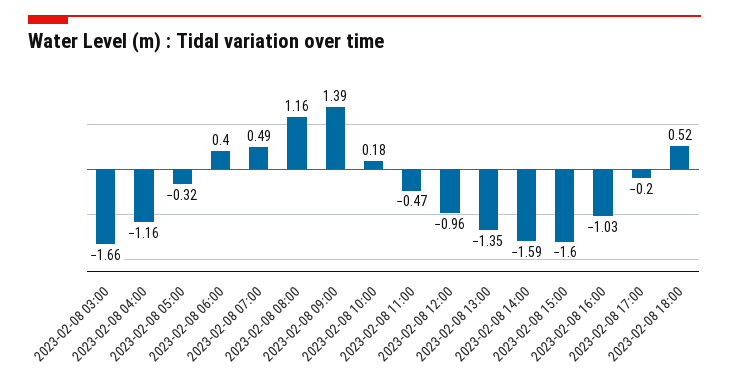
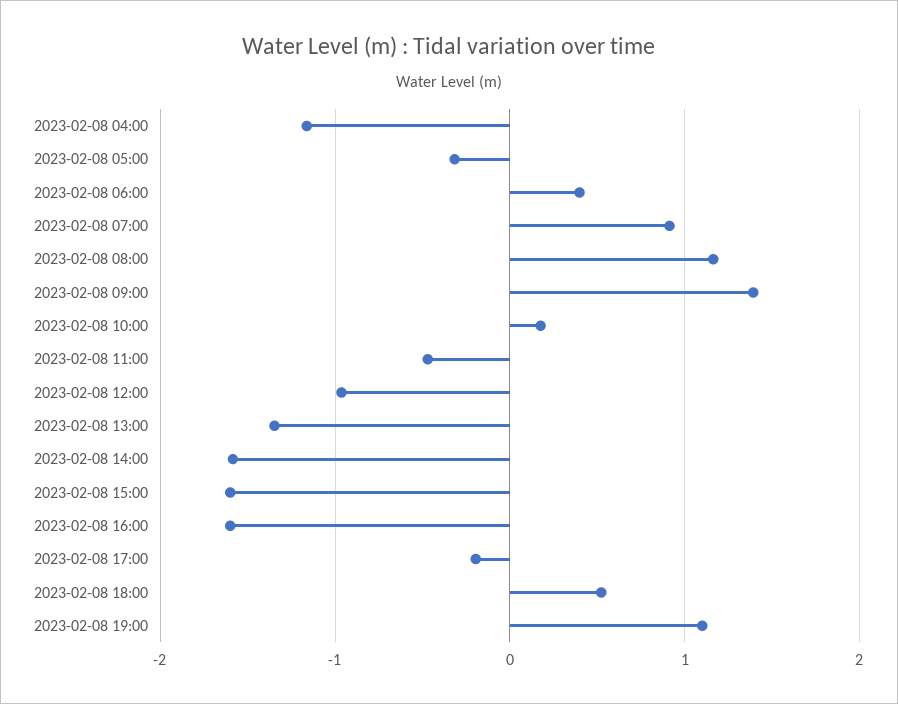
2023-02-08 03:00: -1.66 -> none
2023-02-08 07:00: 0.49 -> 0.9
2023-02-08 16:00: -1.03 -> -1.6
2023-02-08 19:00: none -> 1.1

